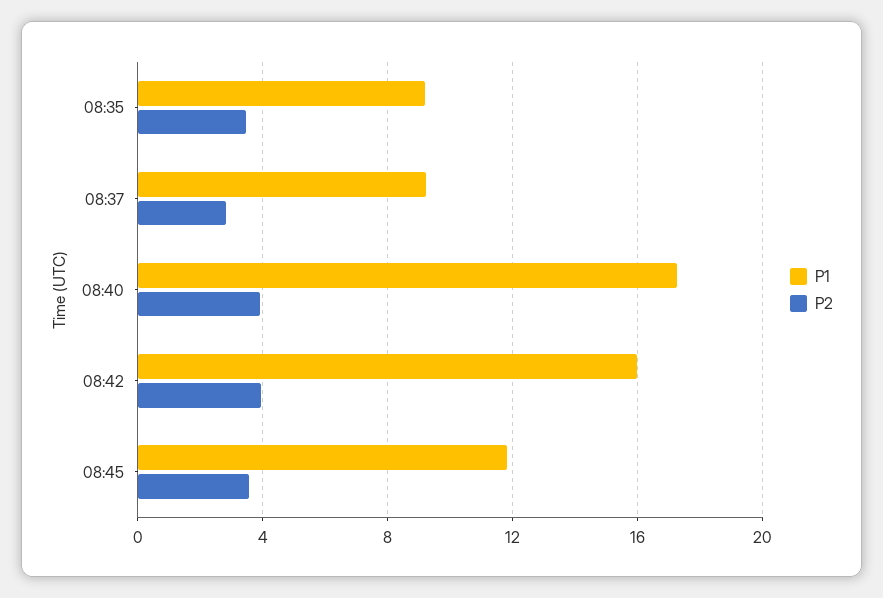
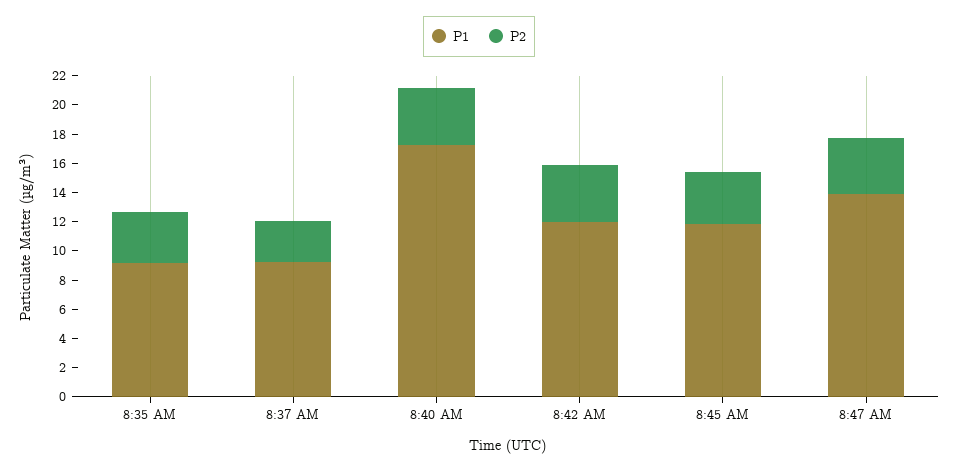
P1, 08:42: 16 -> 12
P1, 8:47 AM: none -> 14
P2, 8:47 AM: none -> 4

